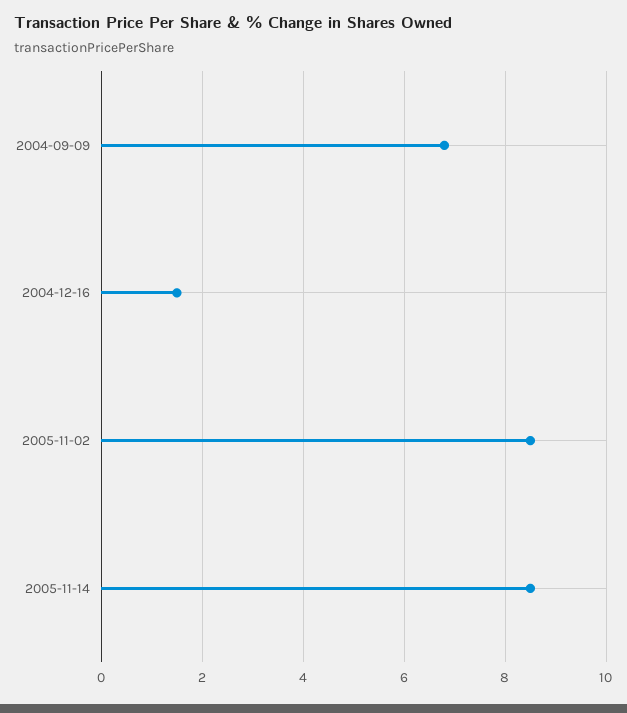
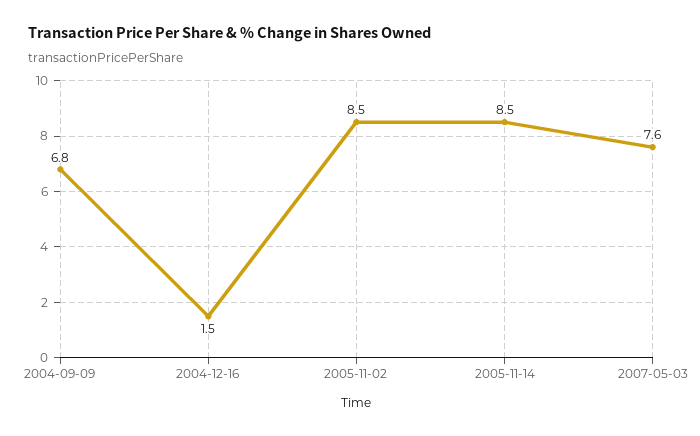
2007-05-03: none -> 7.6

